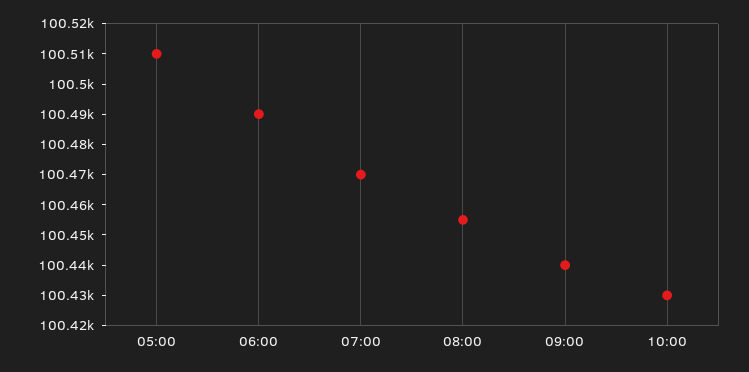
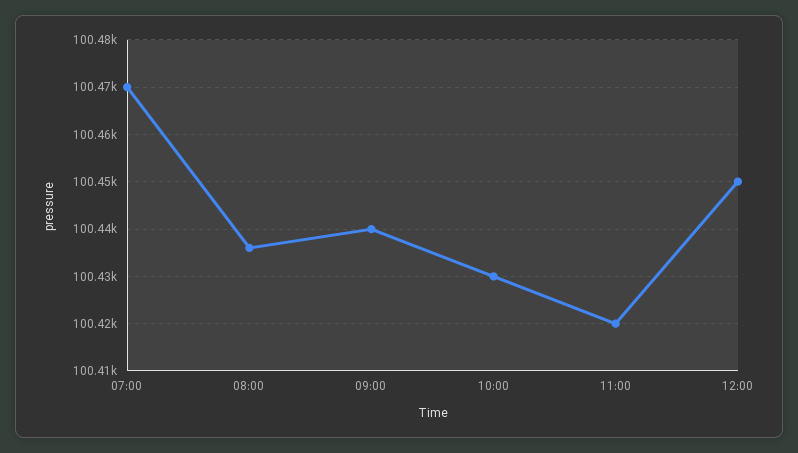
05:00: 100510 -> none
06:00: 100490 -> none
08:00: 100455 -> 100435
11:00: none -> 100420
12:00: none -> 100450

